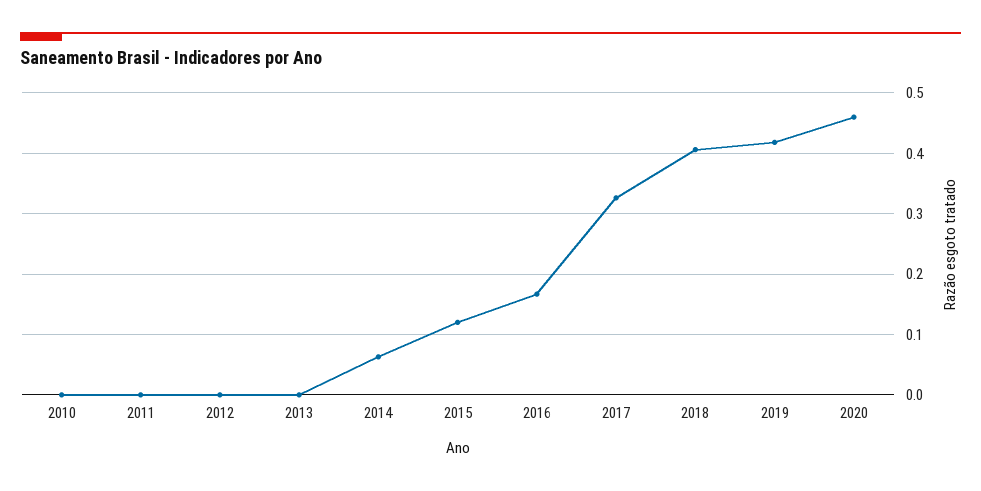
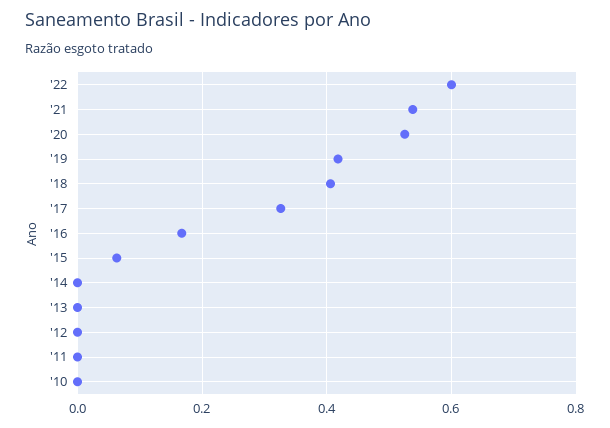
2014: 0.06 -> 0
2015: 0.12 -> 0.06
2020: 0.46 -> 0.52
'22: none -> 0.6
'21: none -> 0.54

